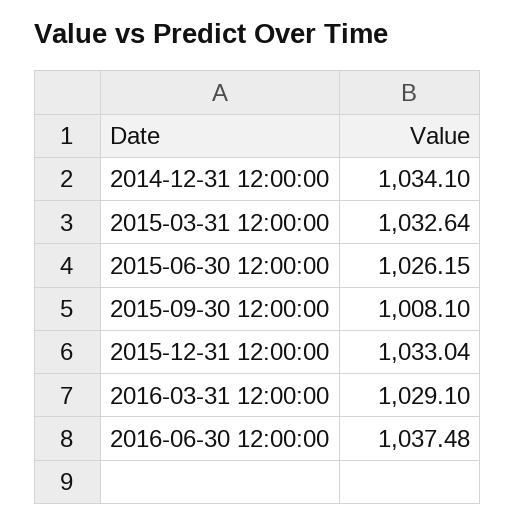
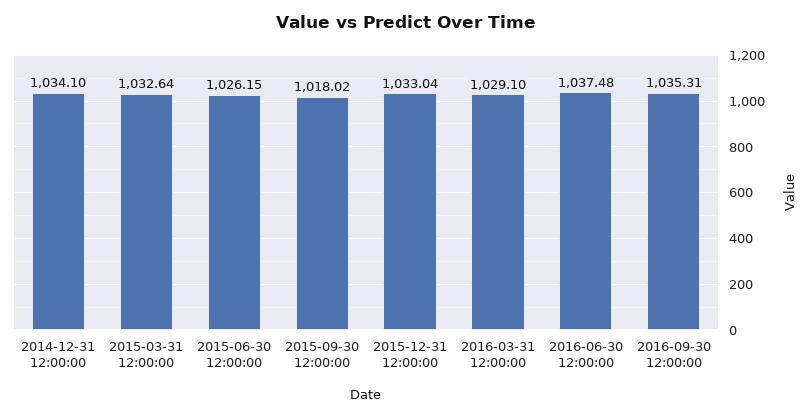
2015-09-30 12:00:00: 1008.1 -> 1018.02
2016-09-30 12:00:00: none -> 1035.31

